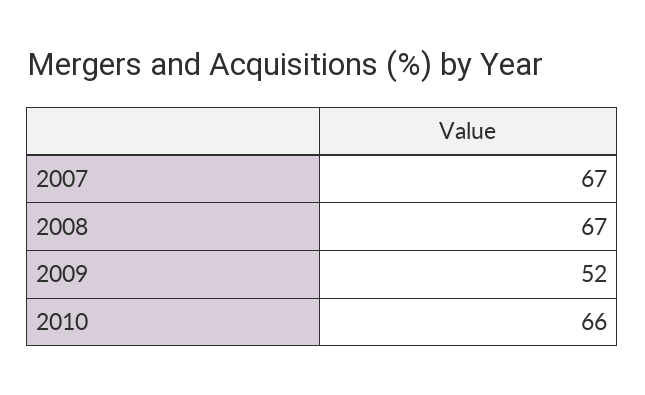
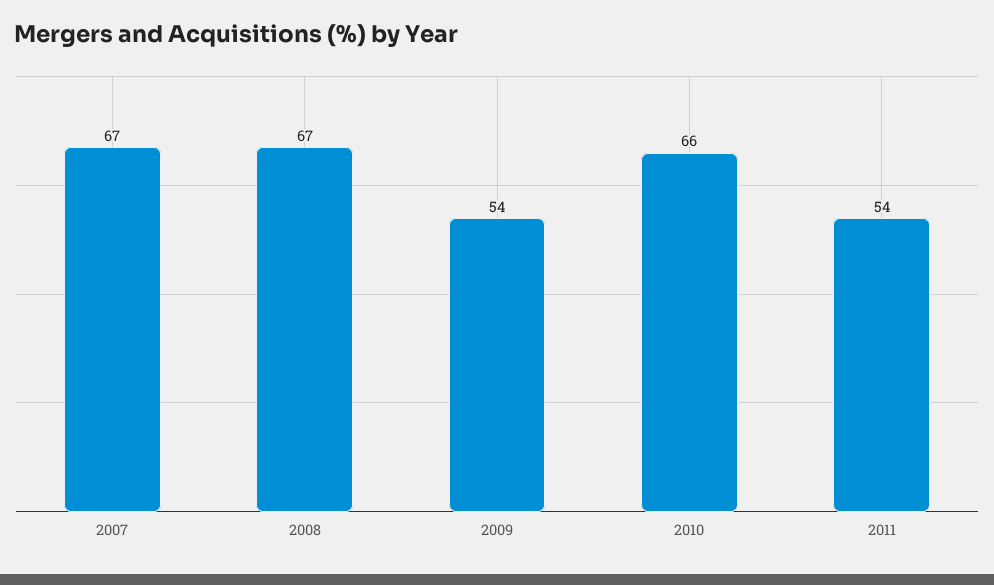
2009: 52 -> 54
2011: none -> 54

